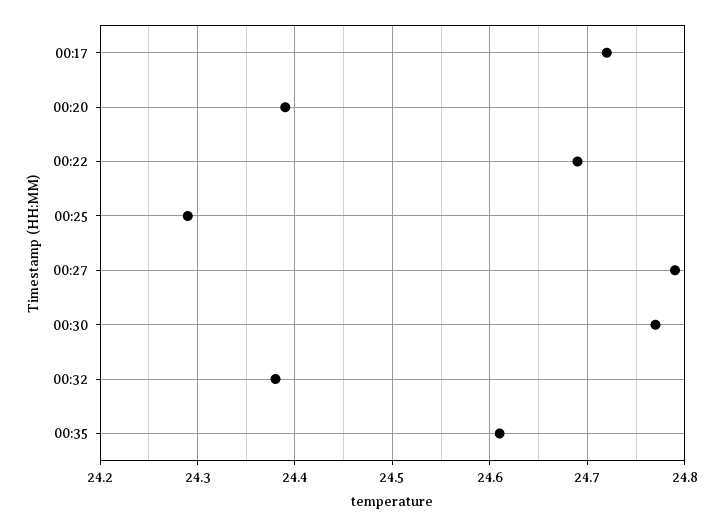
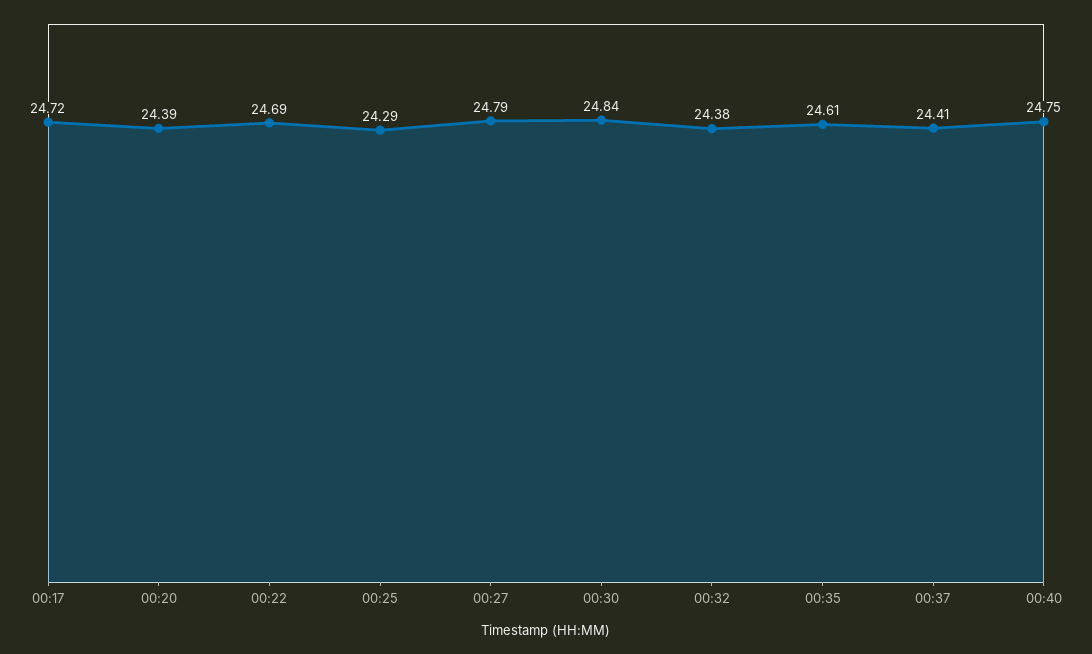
00:30: 24.77 -> 24.84
00:37: none -> 24.41
00:40: none -> 24.75

